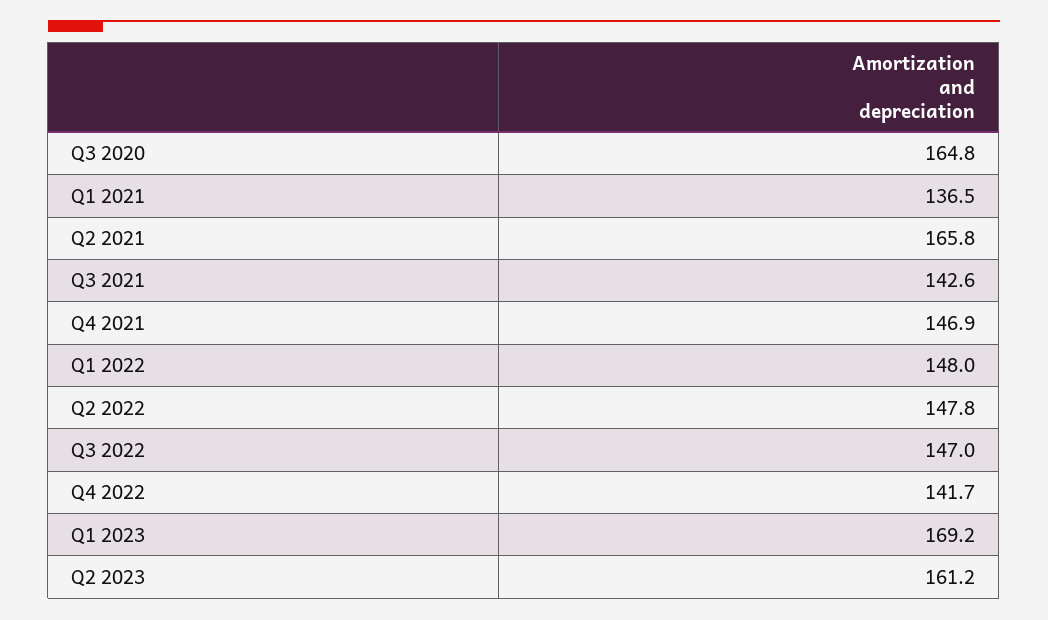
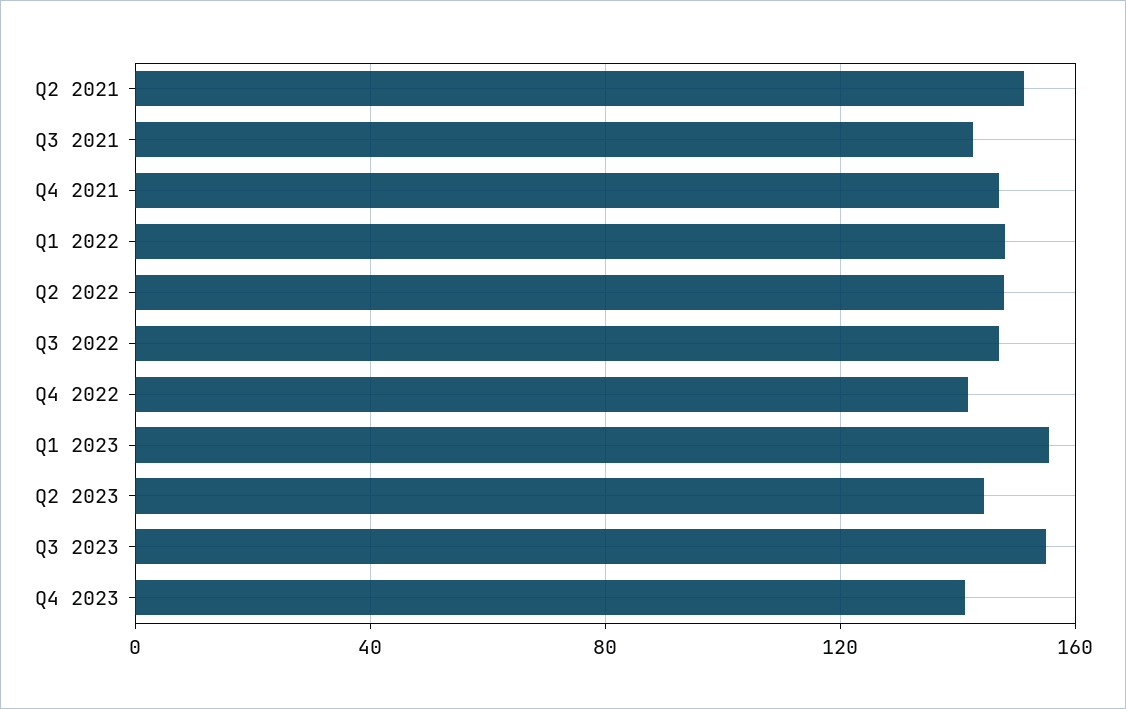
Q3 2020: 164.8 -> none
Q1 2021: 136.5 -> none
Q2 2021: 165.8 -> 150
Q1 2023: 169.2 -> 155
Q2 2023: 161.2 -> 145
Q3 2023: none -> 155
Q4 2023: none -> 140

